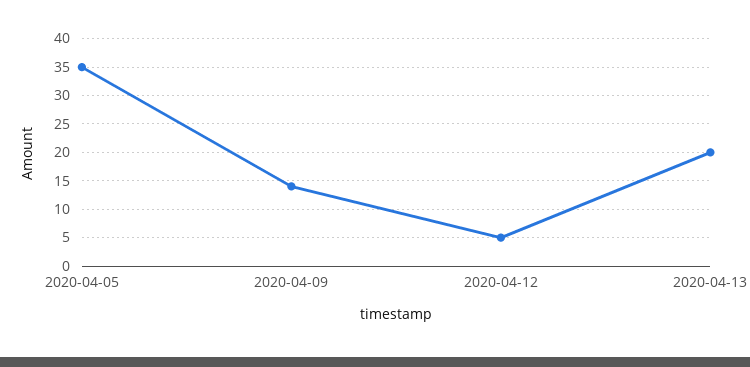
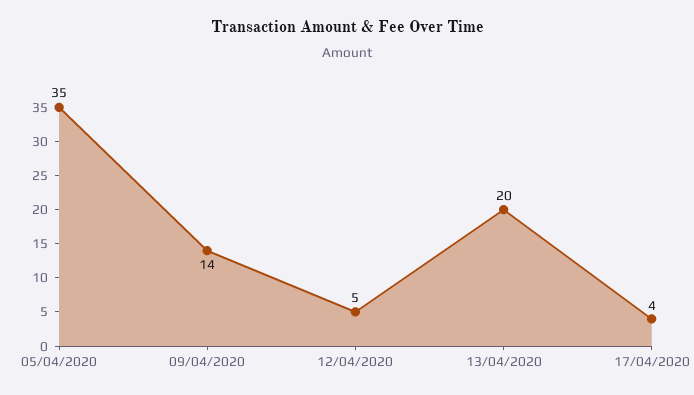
17/04/2020: none -> 4

